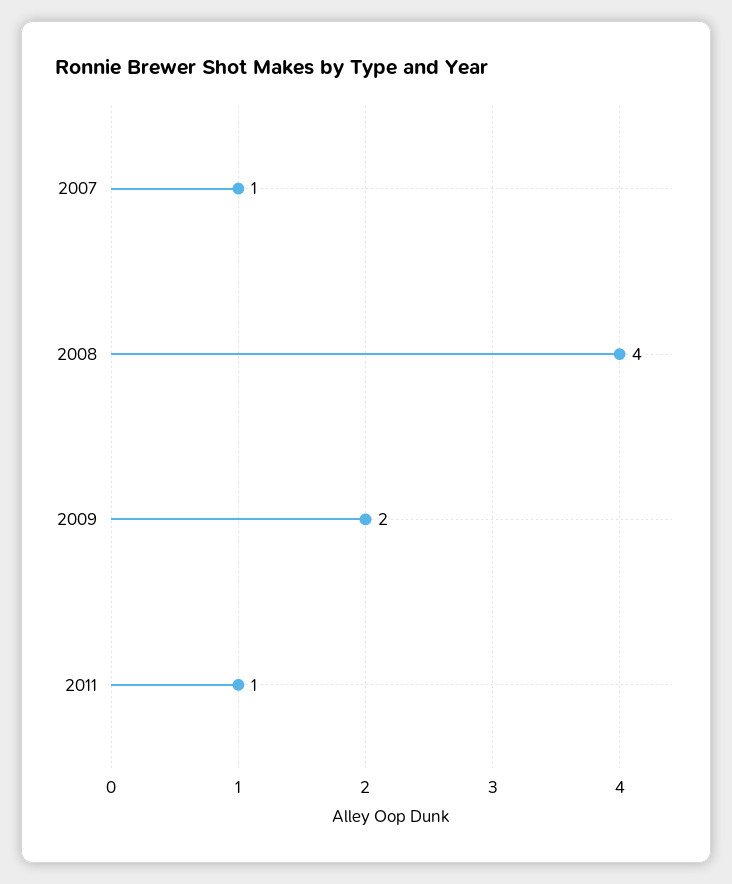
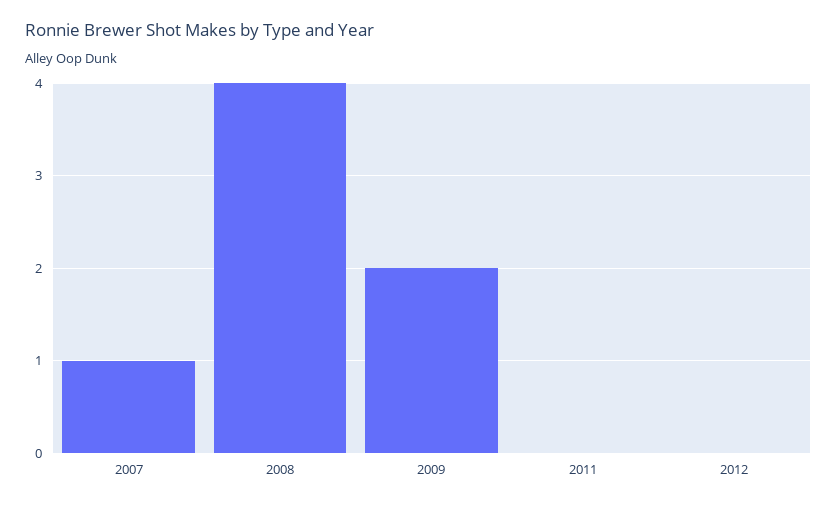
2011: 1 -> 0
2012: none -> 0

